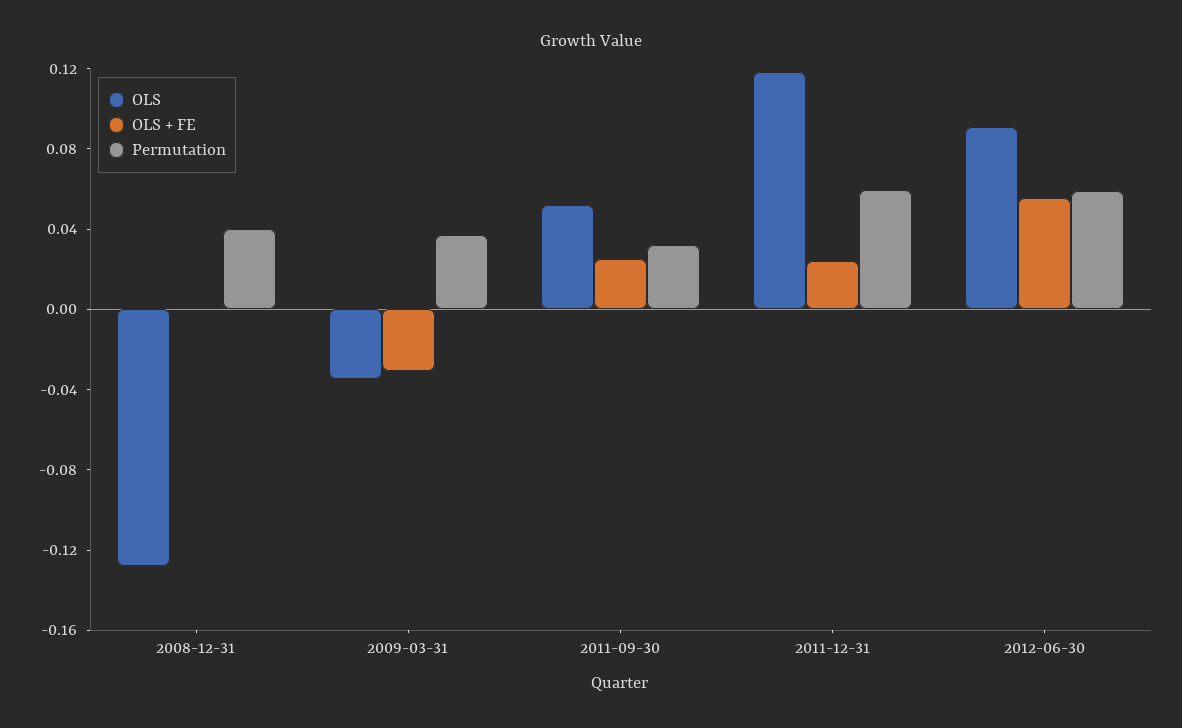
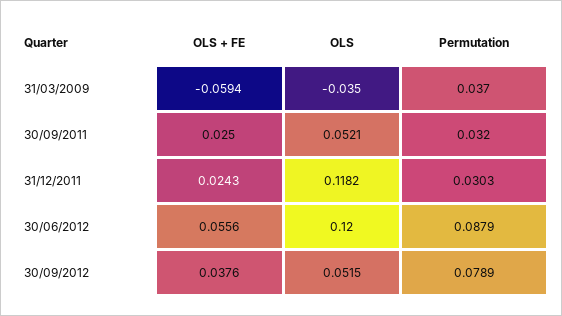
OLS, 2008-12-31: -0.13 -> none
OLS + FE, 2008-12-31: 0 -> none
Permutation, 2008-12-31: 0.04 -> none
OLS + FE, 2009-03-31: -0.03 -> -0.0594
Permutation, 2011-12-31: 0.06 -> 0.0303
OLS, 2012-06-30: 0.09 -> 0.12
Permutation, 2012-06-30: 0.06 -> 0.0879
OLS + FE, 30/09/2012: none -> 0.0376
OLS, 30/09/2012: none -> 0.0515
Permutation, 30/09/2012: none -> 0.0789

